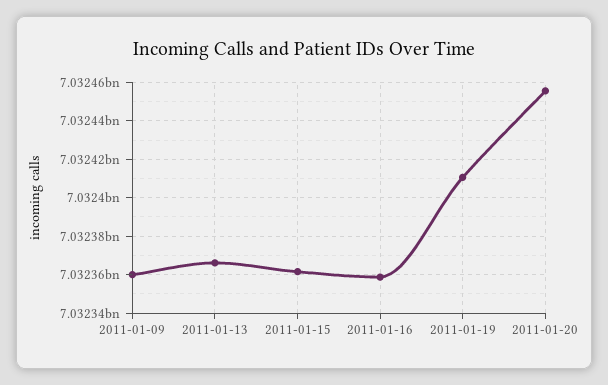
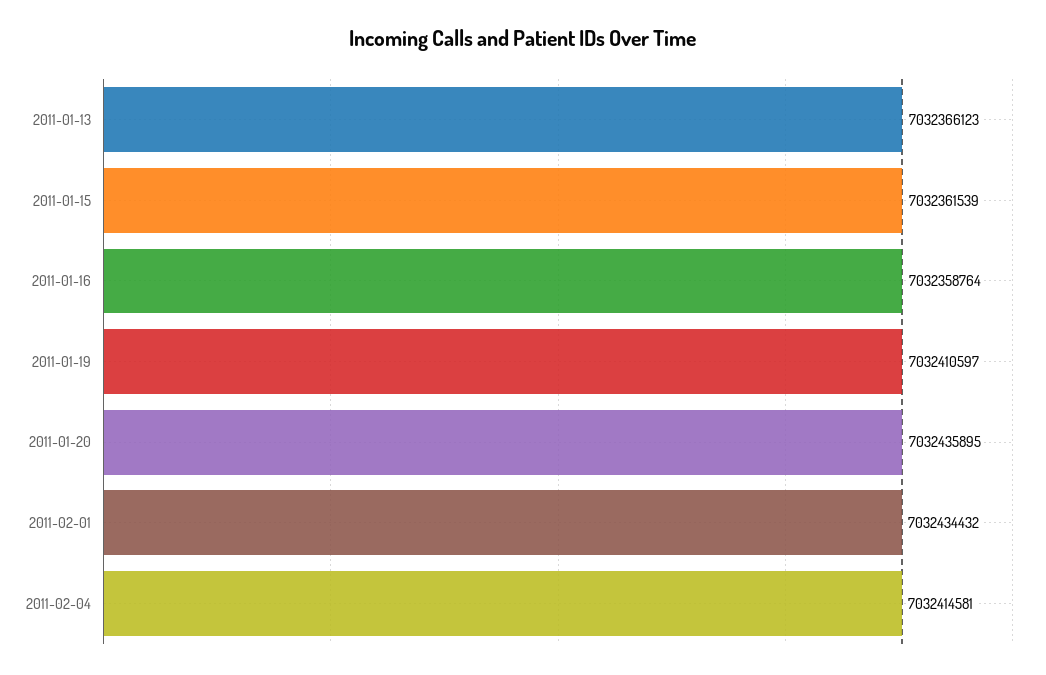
2011-01-09: 7032360000 -> none
2011-01-20: 7032455000 -> 7032435895
2011-02-01: none -> 7032434432
2011-02-04: none -> 7032414581

